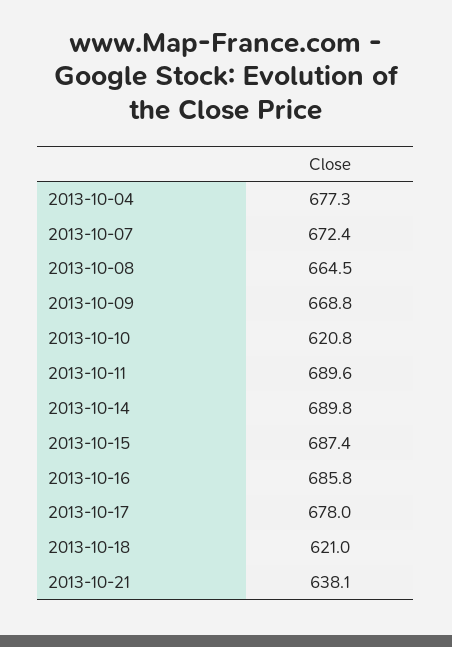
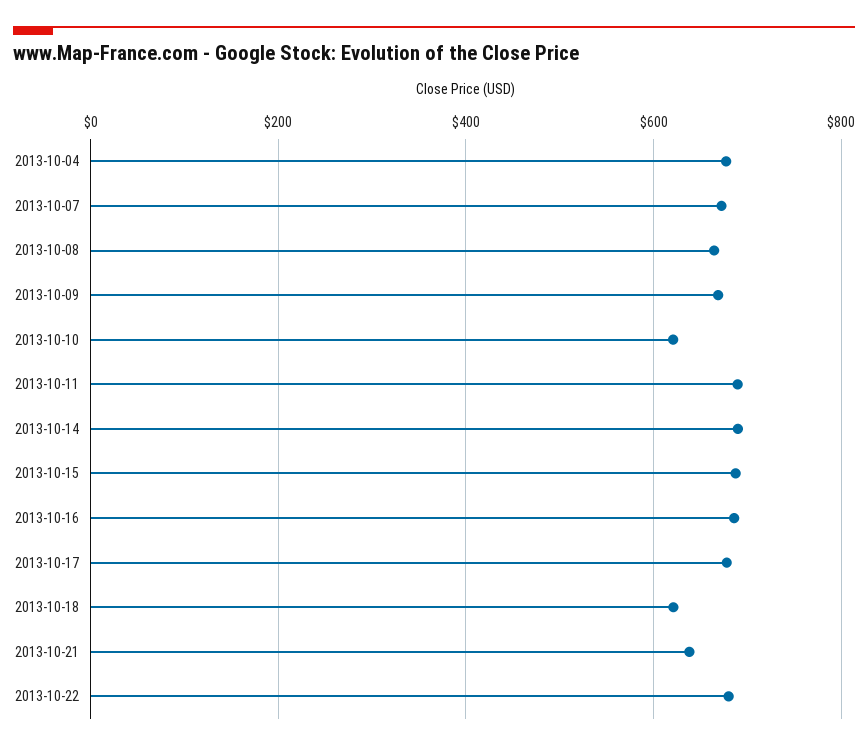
2013-10-22: none -> 680

